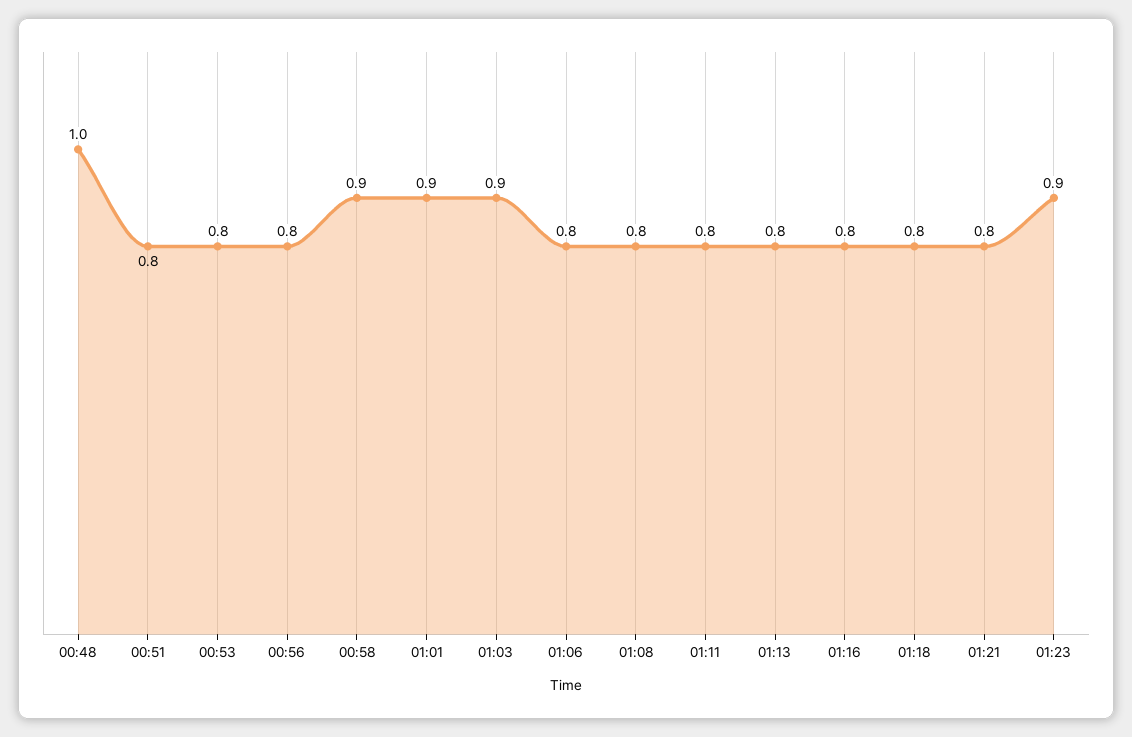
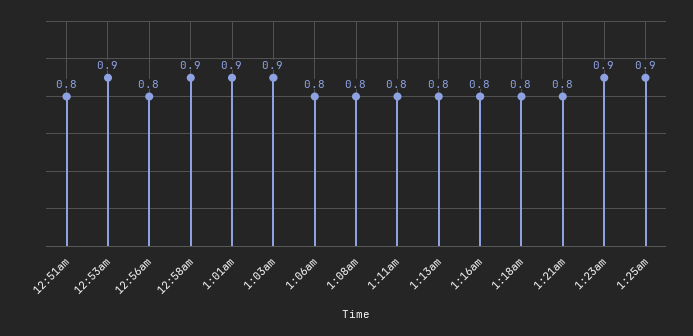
00:48: 1 -> none
00:53: 0.8 -> 0.9
1:25am: none -> 0.9

